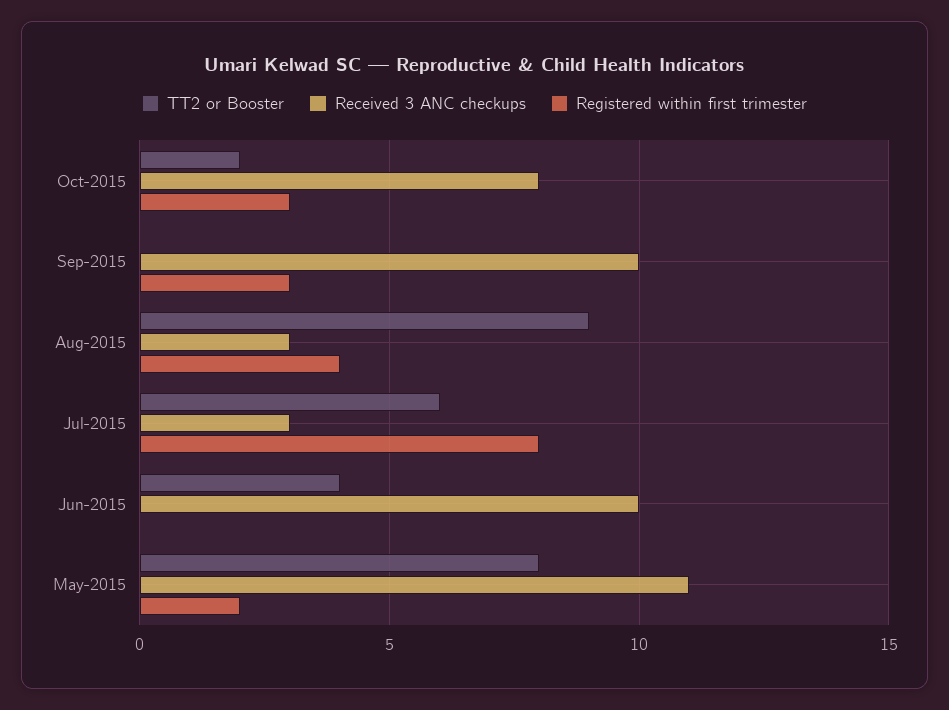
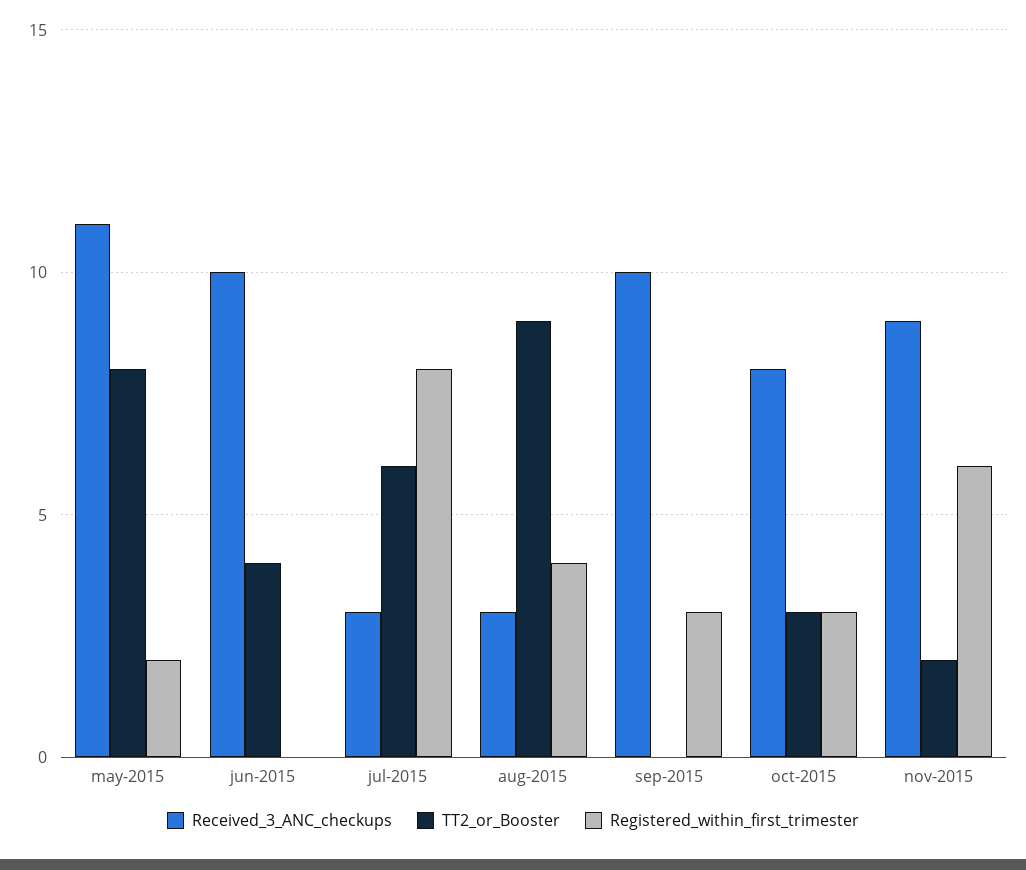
TT2 or Booster, Oct-2015: 2 -> 3
Received 3 ANC checkups, nov-2015: none -> 9
TT2 or Booster, nov-2015: none -> 2
Registered within first trimester, nov-2015: none -> 6

